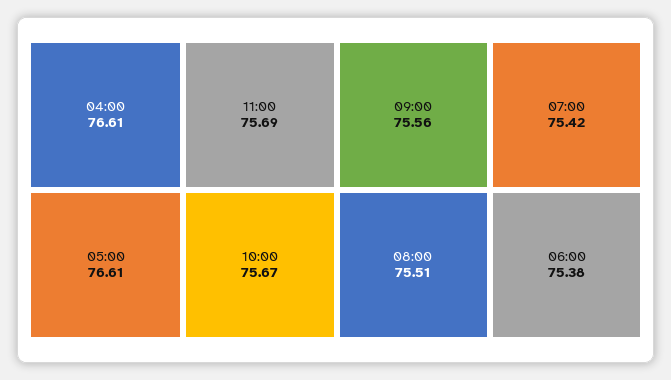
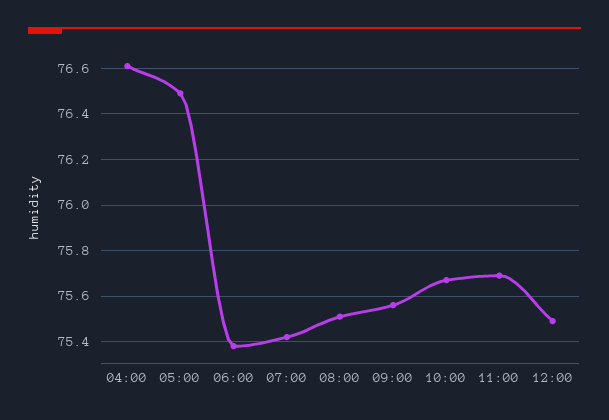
05:00: 76.61 -> 76.5
12:00: none -> 75.5

